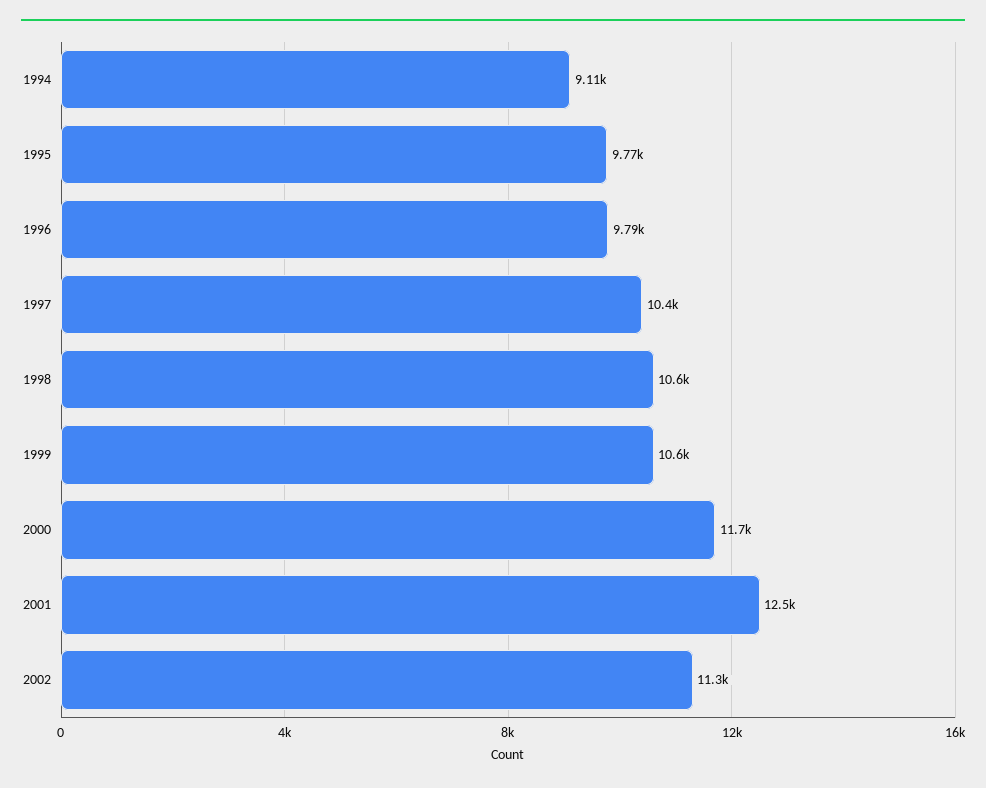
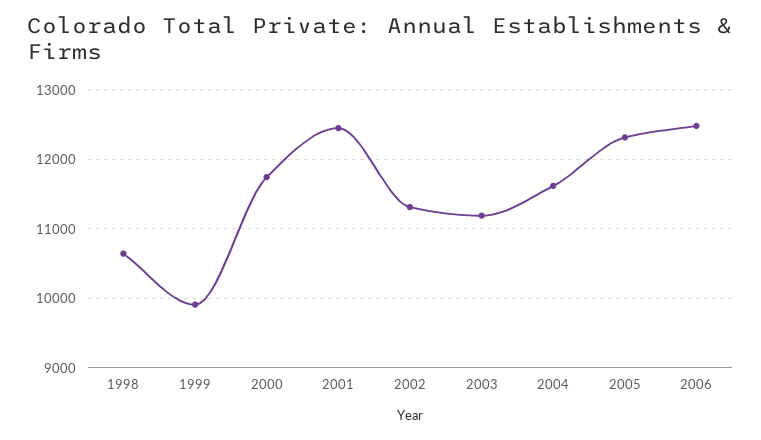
1994: 9110 -> none
1995: 9770 -> none
1996: 9790 -> none
1997: 10400 -> none
1999: 10600 -> 9900
2003: none -> 11200
2004: none -> 11600
2005: none -> 12300
2006: none -> 12500

